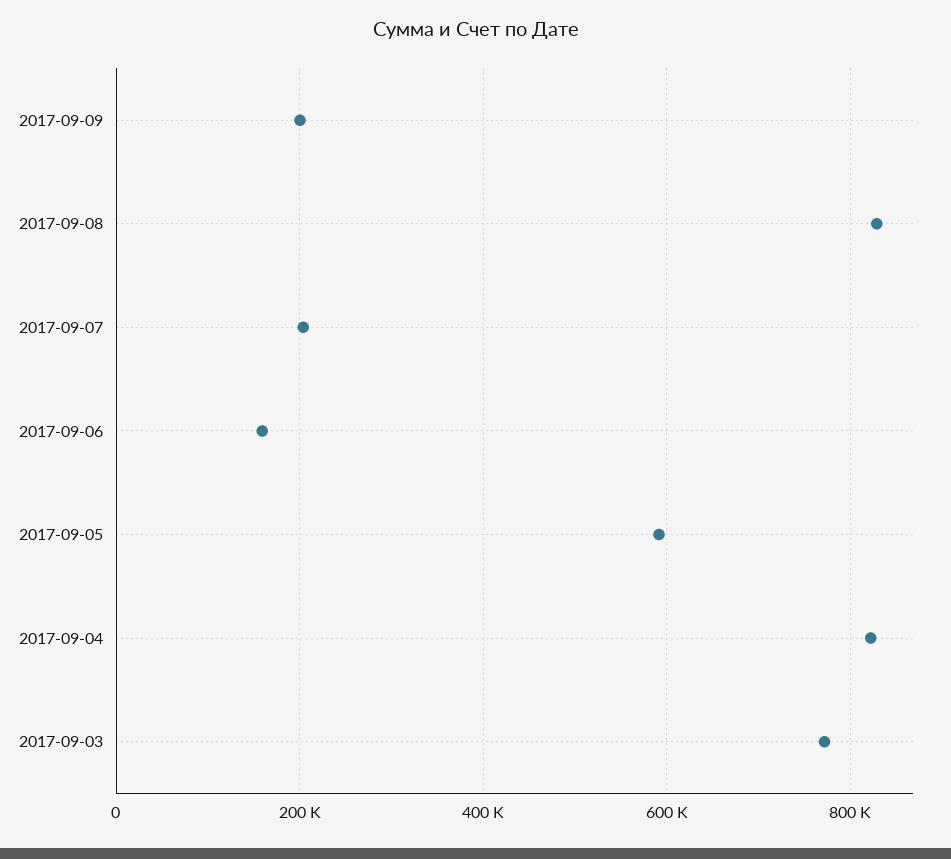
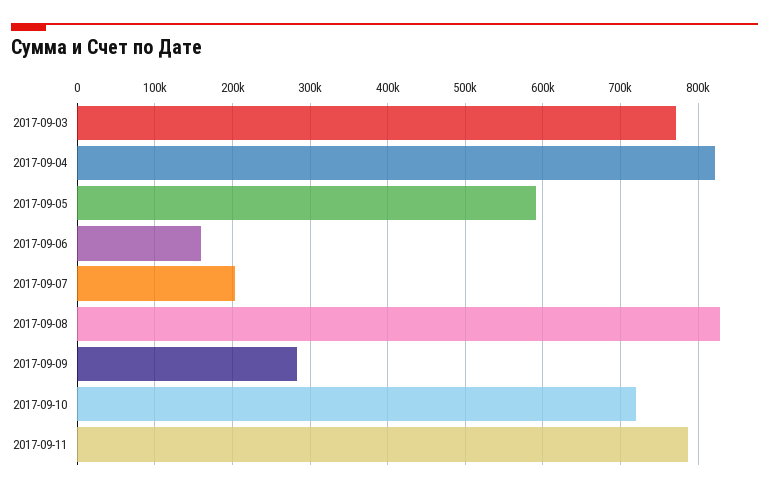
2017-09-09: 200000 -> 280000
2017-09-10: none -> 720000
2017-09-11: none -> 790000

